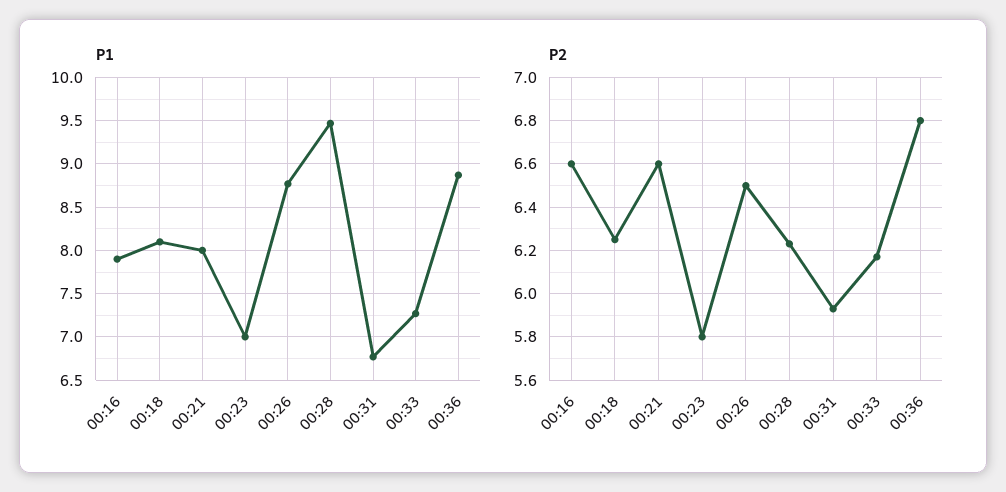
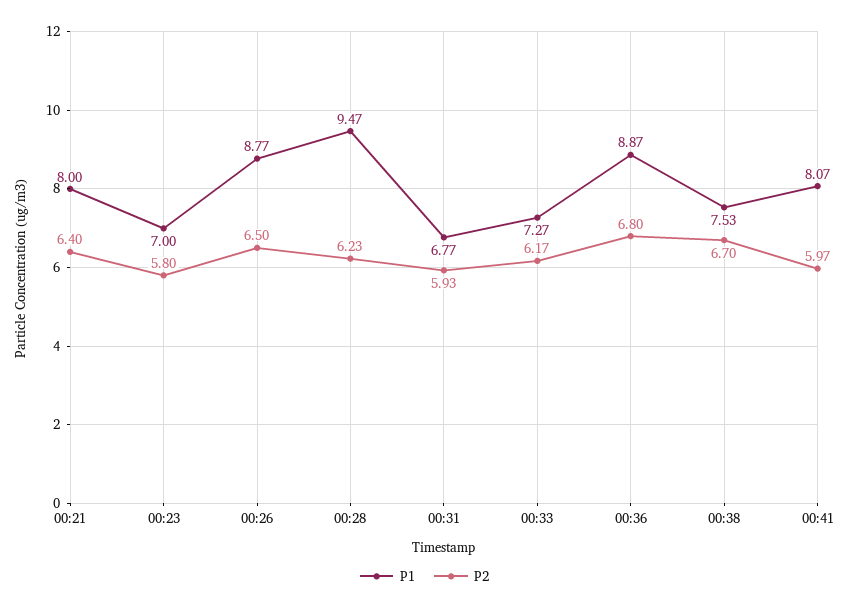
P1, 00:16: 7.9 -> none
P1, 00:18: 8.1 -> none
P2, 00:16: 6.6 -> none
P2, 00:18: 6.25 -> none
P2, 00:21: 6.6 -> 6.4
P1, 00:38: none -> 7.53
P2, 00:38: none -> 6.7
P1, 00:41: none -> 8.07
P2, 00:41: none -> 5.97

